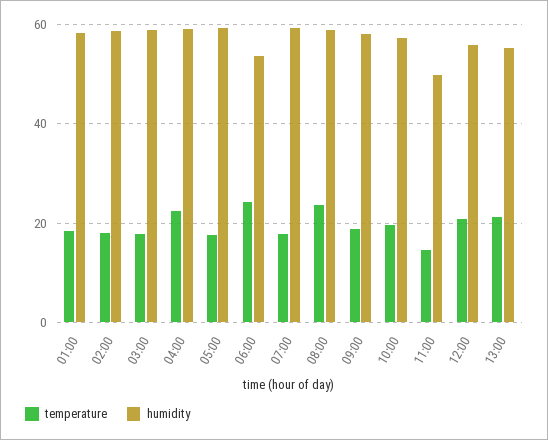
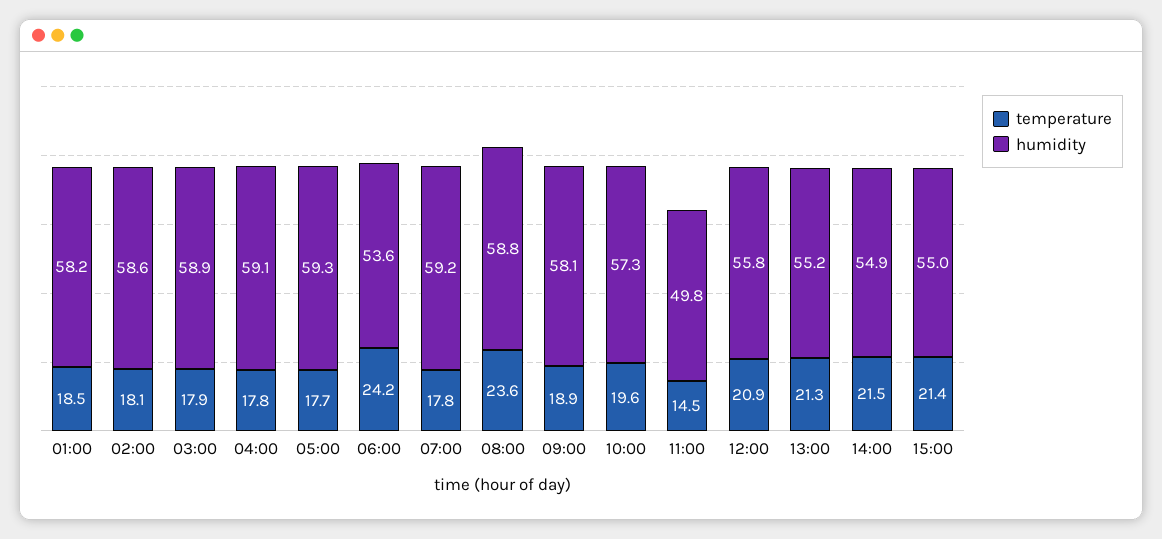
temperature, 04:00: 22 -> 17.8
temperature, 14:00: none -> 21.5
humidity, 14:00: none -> 54.9
temperature, 15:00: none -> 21.4
humidity, 15:00: none -> 55

